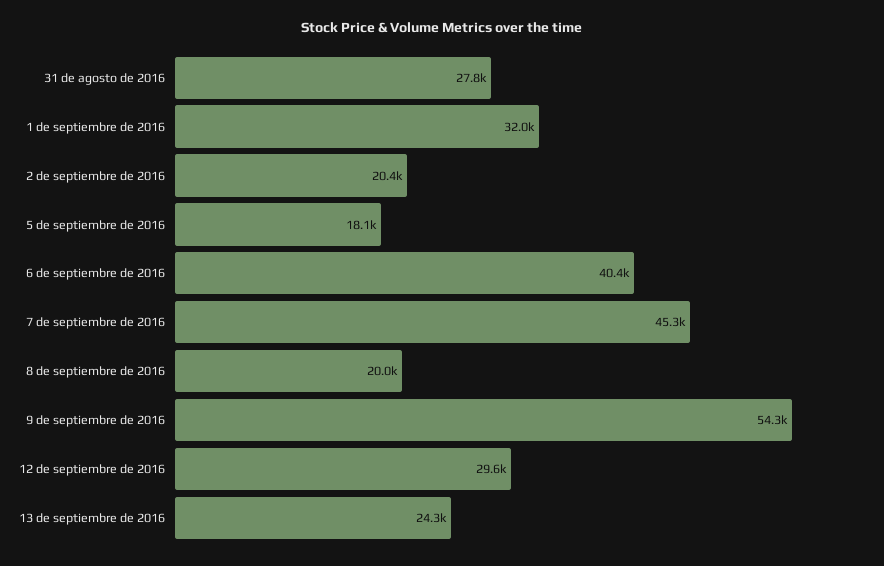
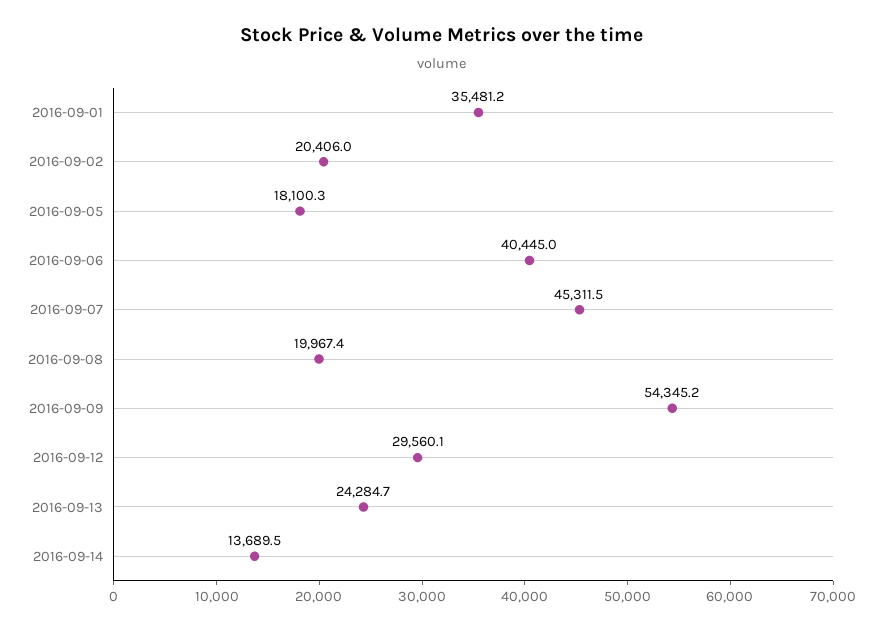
31 de agosto de 2016: 27800 -> none
1 de septiembre de 2016: 32000 -> 35481.2
2016-09-14: none -> 13689.5

